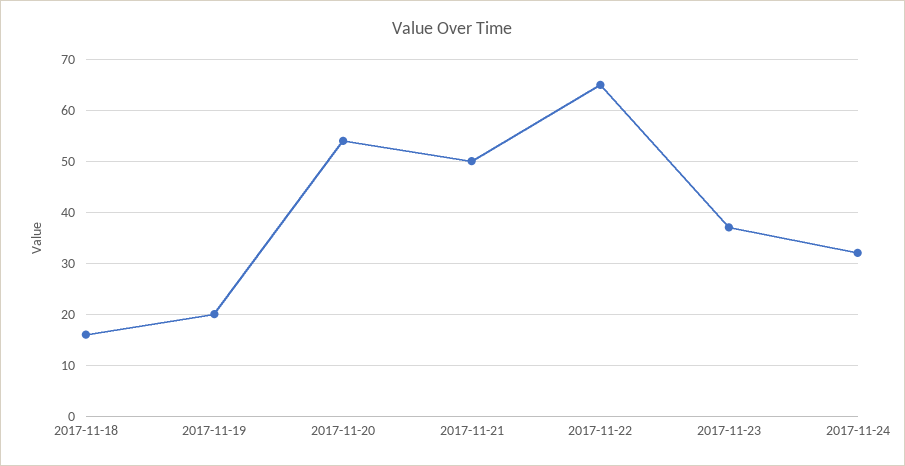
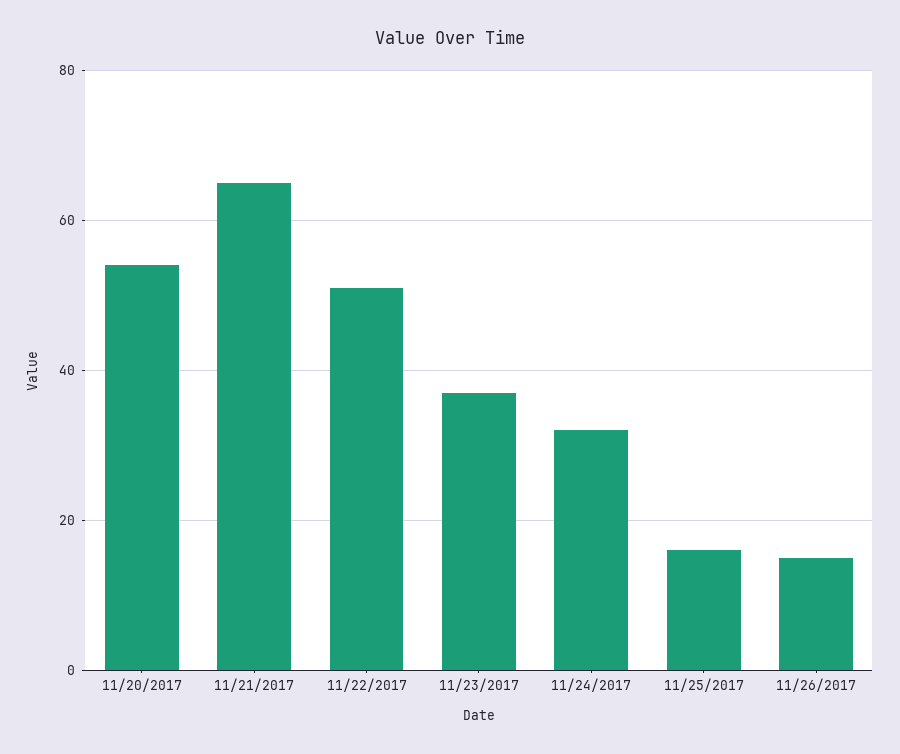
2017-11-18: 15 -> none
2017-11-19: 20 -> none
2017-11-21: 50 -> 65
2017-11-22: 65 -> 50
11/25/2017: none -> 15
11/26/2017: none -> 15

